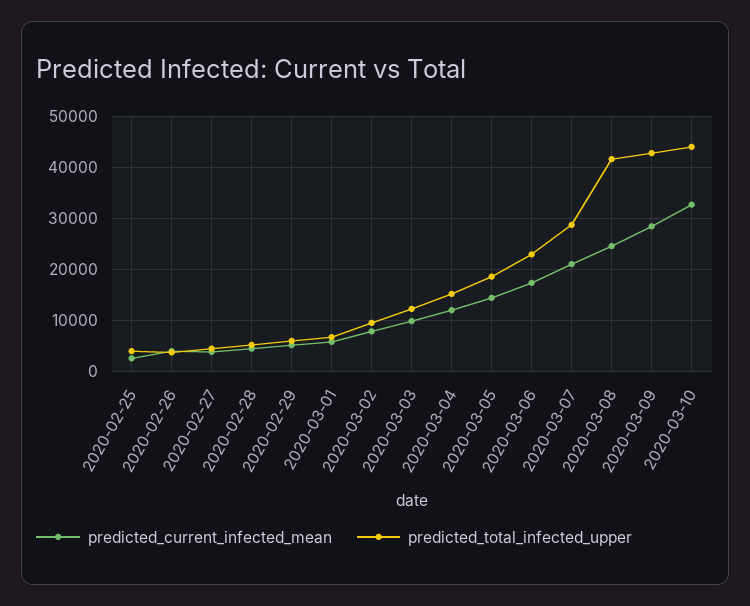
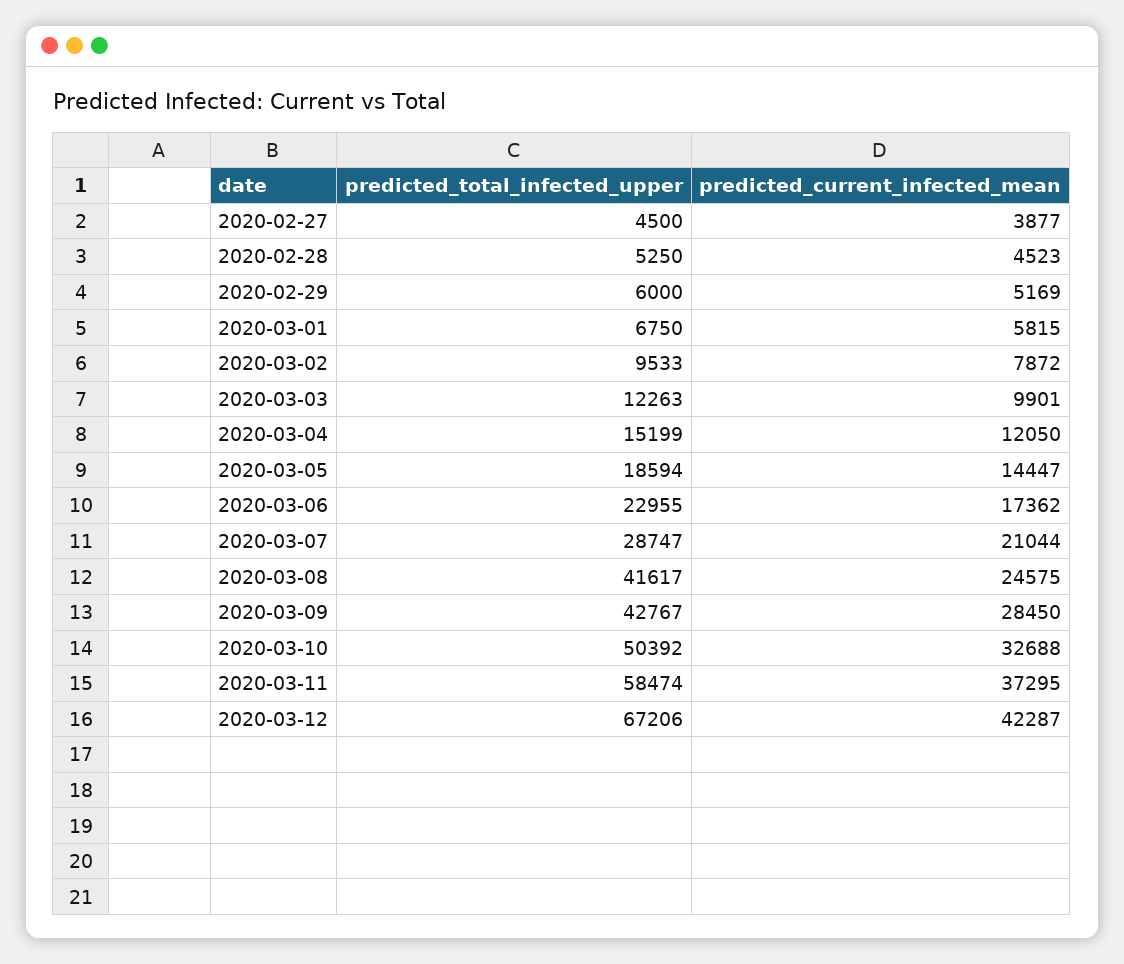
predicted_current_infected_mean, 2020-02-25: 2000 -> none
predicted_total_infected_upper, 2020-02-25: 4000 -> none
predicted_current_infected_mean, 2020-02-26: 4000 -> none
predicted_total_infected_upper, 2020-02-26: 4000 -> none
predicted_total_infected_upper, 2020-03-10: 44000 -> 50392
predicted_total_infected_upper, 2020-03-11: none -> 58474
predicted_current_infected_mean, 2020-03-11: none -> 37295
predicted_total_infected_upper, 2020-03-12: none -> 67206
predicted_current_infected_mean, 2020-03-12: none -> 42287

